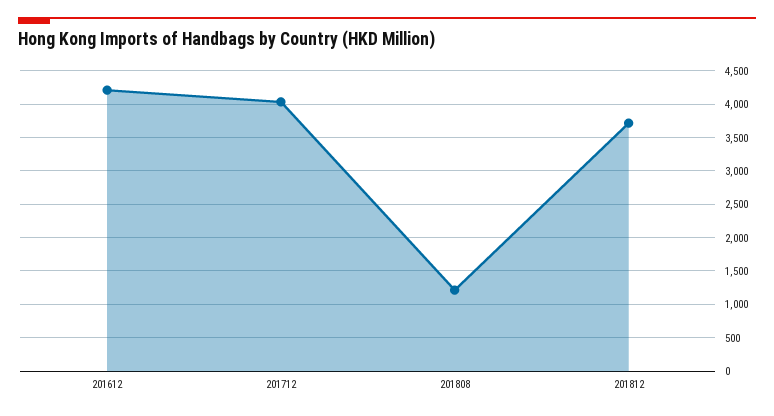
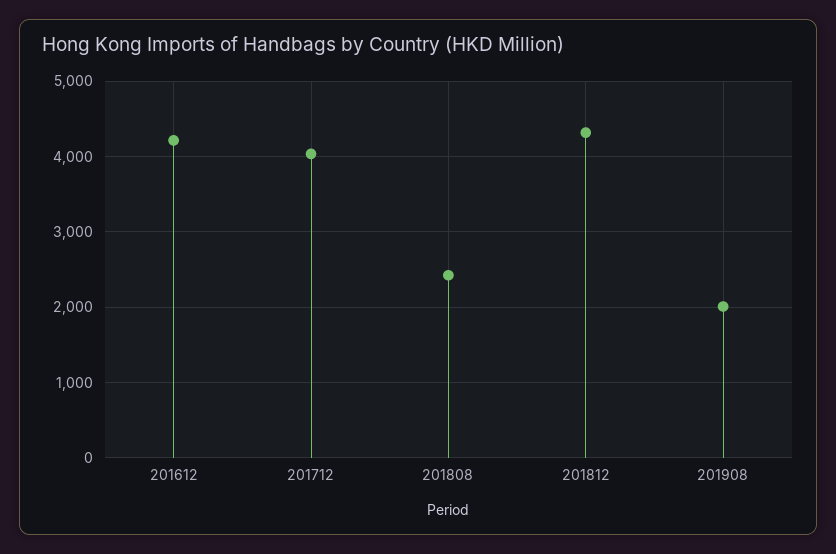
201808: 1200 -> 2400
201812: 3700 -> 4300
201908: none -> 2000

